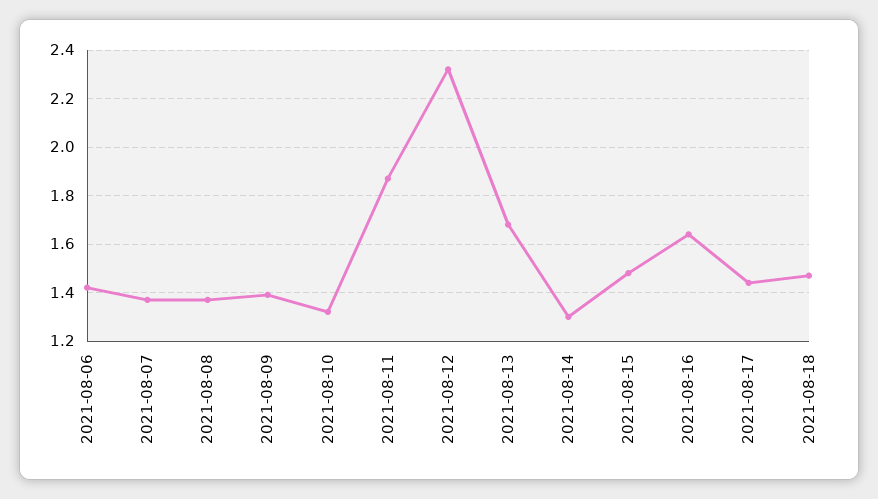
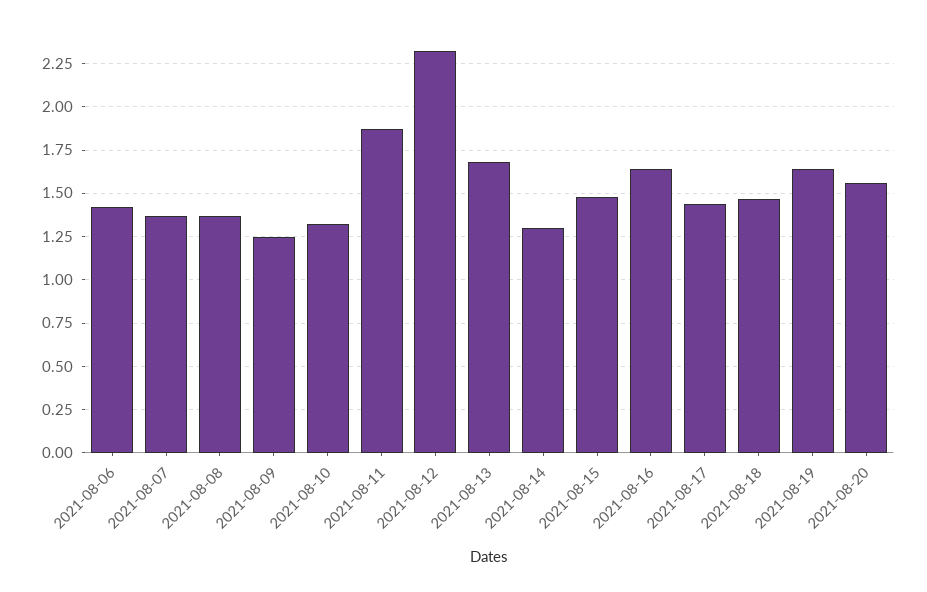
2021-08-09: 1.4 -> 1.25
2021-08-19: none -> 1.65
2021-08-20: none -> 1.55

